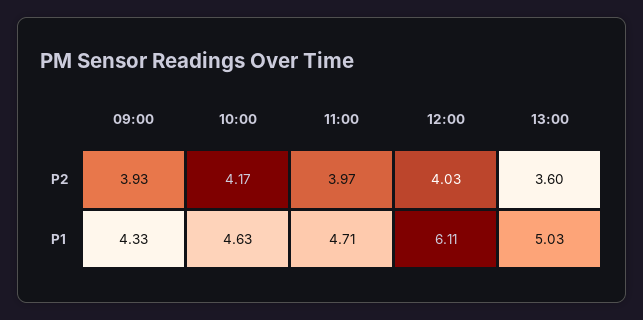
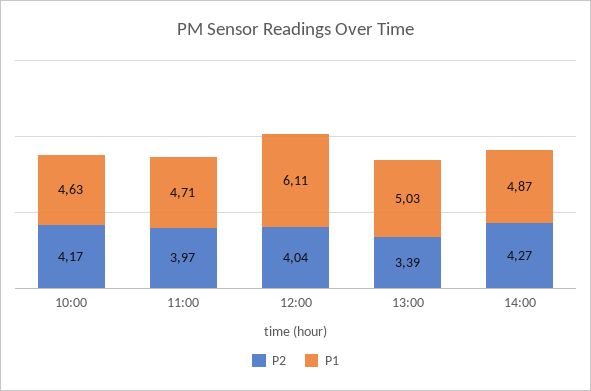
P2, 09:00: 3.93 -> none
P2, 12:00: 4.03 -> 4.04
P2, 13:00: 3.6 -> 3.39
P1, 09:00: 4.33 -> none
P2, 14:00: none -> 4.27
P1, 14:00: none -> 4.87

